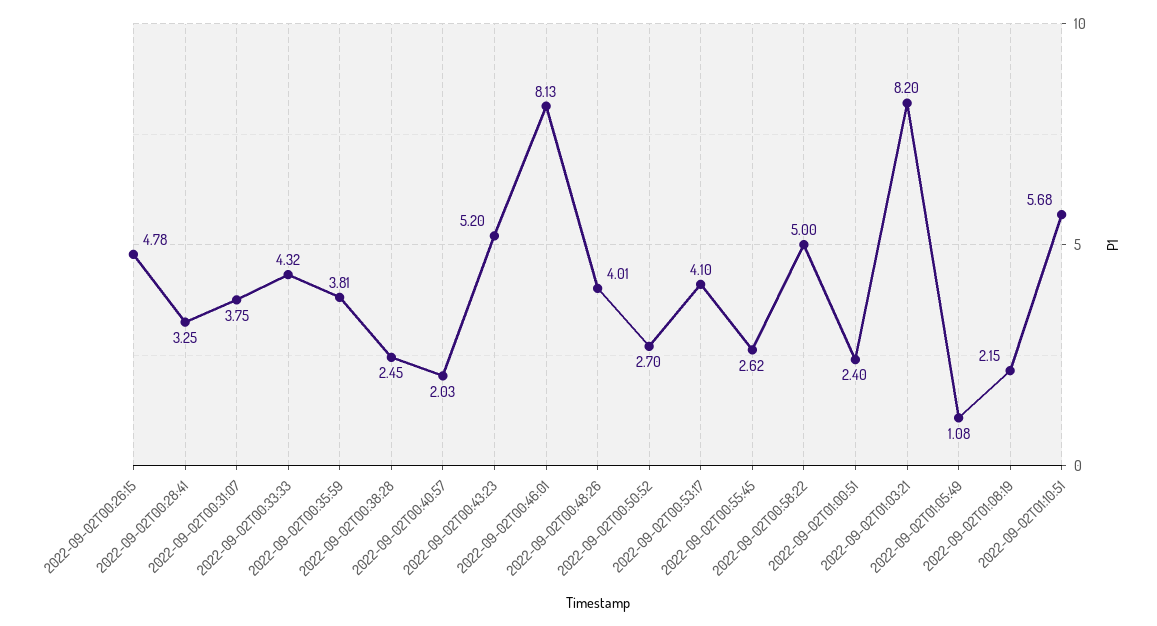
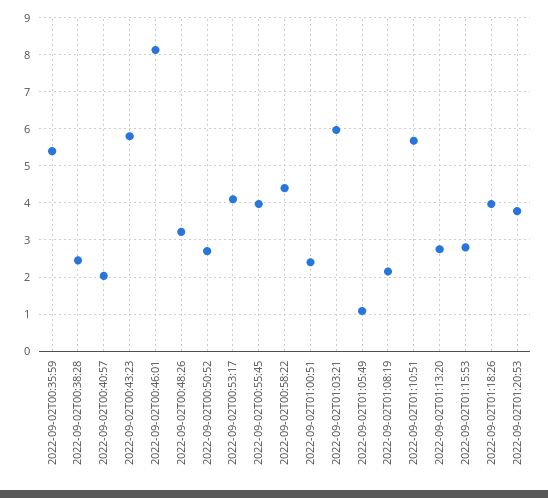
2022-09-02T00:26:15: 4.78 -> none
2022-09-02T00:28:41: 3.25 -> none
2022-09-02T00:31:07: 3.75 -> none
2022-09-02T00:33:33: 4.32 -> none
2022-09-02T00:35:59: 3.81 -> 5.4
2022-09-02T00:43:23: 5.2 -> 5.8
2022-09-02T00:48:26: 4.01 -> 3.2
2022-09-02T00:55:45: 2.62 -> 4
2022-09-02T00:58:22: 5 -> 4.4
2022-09-02T01:03:21: 8.2 -> 6
2022-09-02T01:13:20: none -> 2.8
2022-09-02T01:15:53: none -> 2.8
2022-09-02T01:18:26: none -> 4
2022-09-02T01:20:53: none -> 3.8

